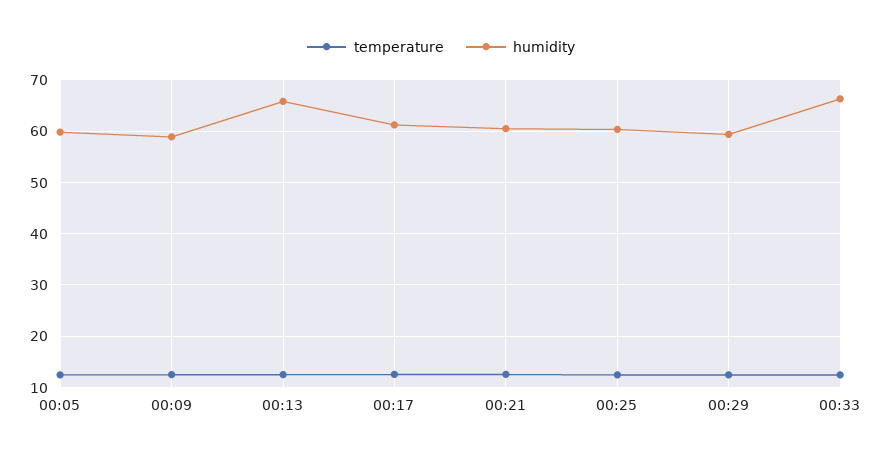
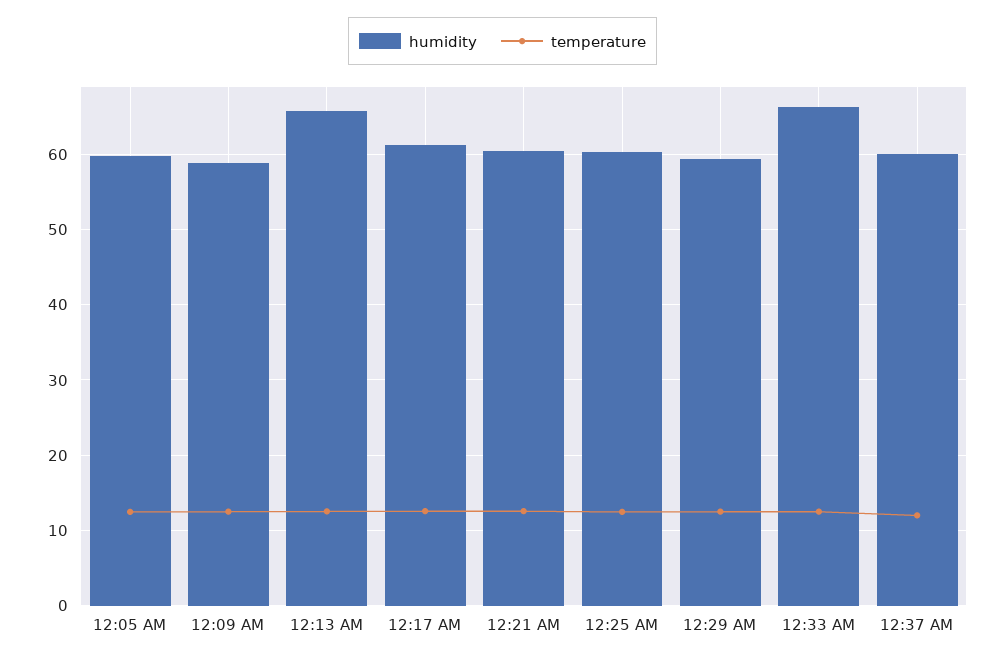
humidity, 12:37 AM: none -> 60
temperature, 12:37 AM: none -> 12

